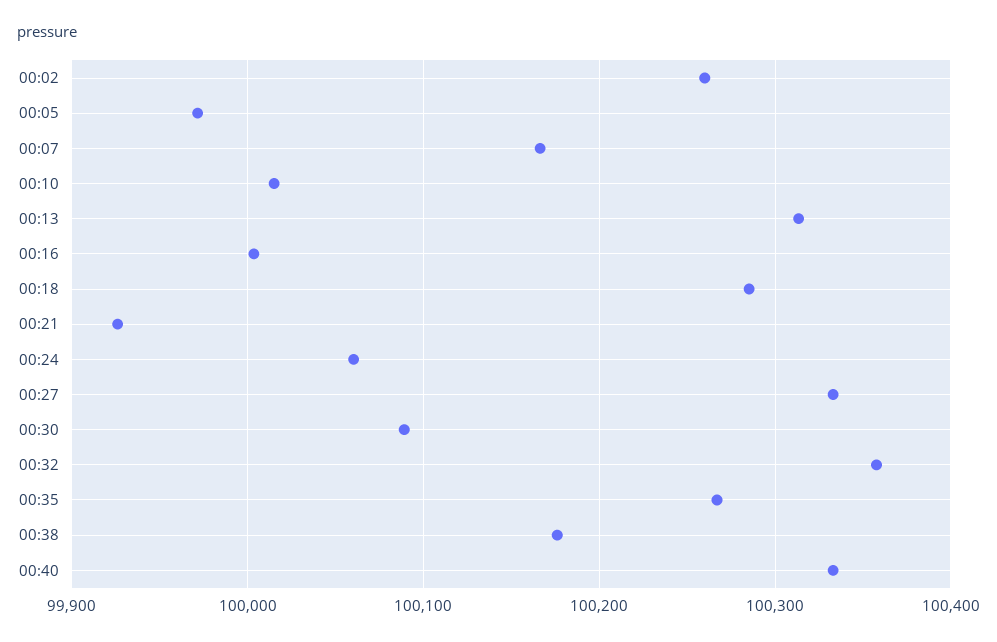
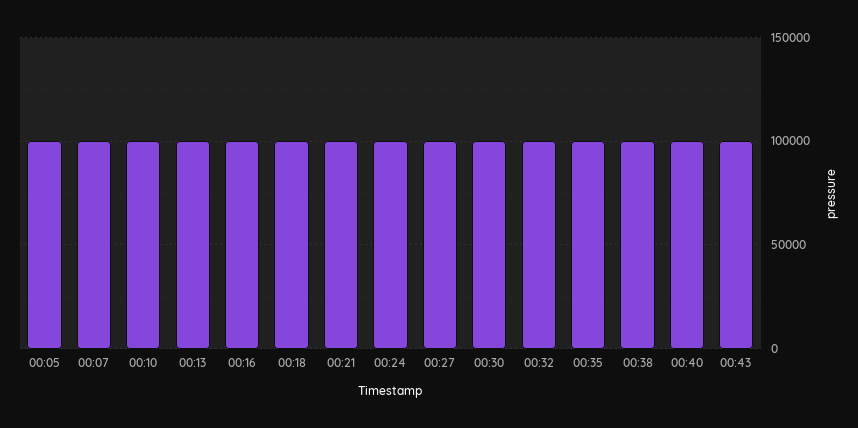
00:02: 100260 -> none
00:43: none -> 100000

